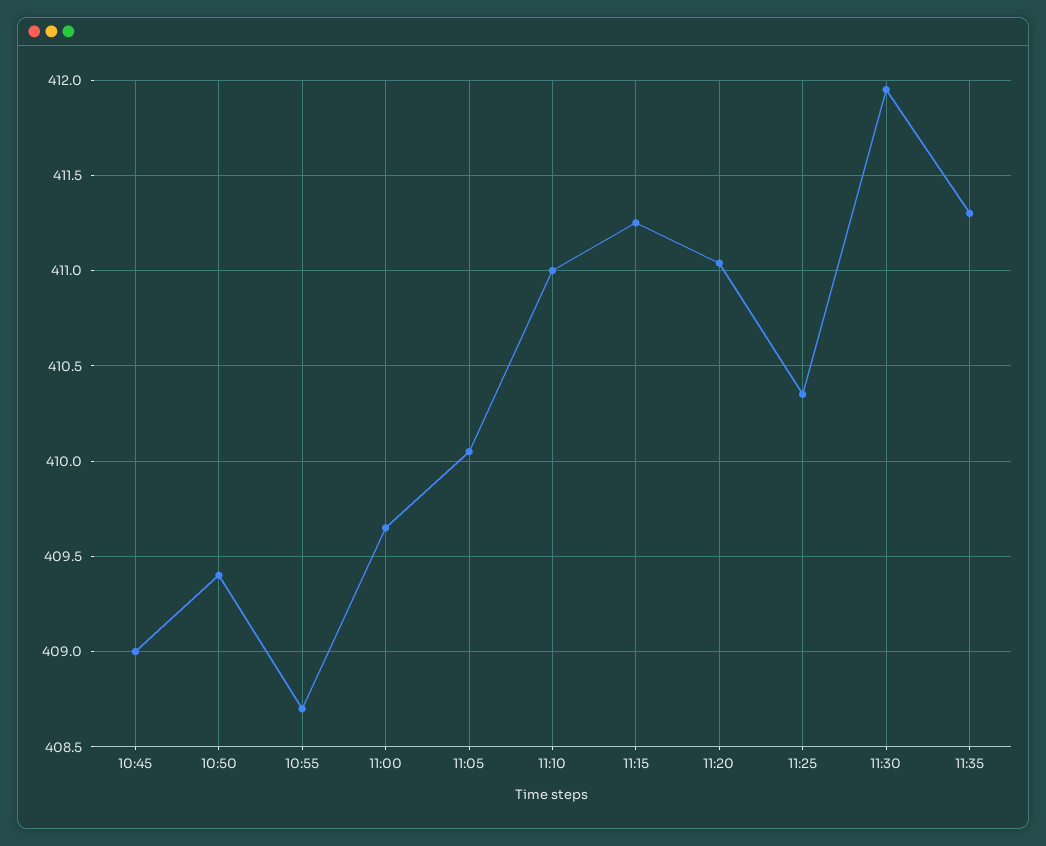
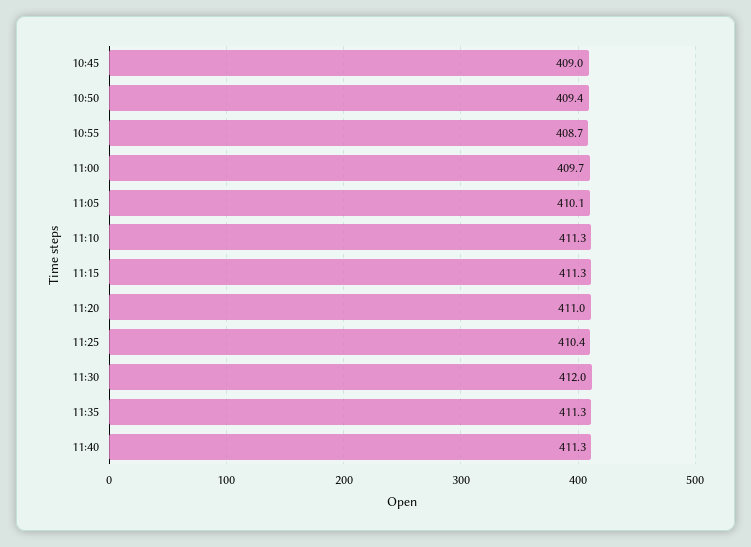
11:10: 411 -> 411.3
11:40: none -> 411.3

